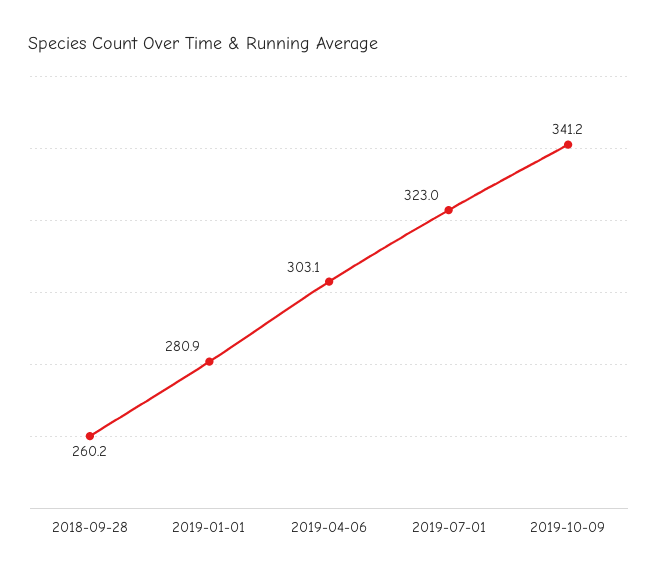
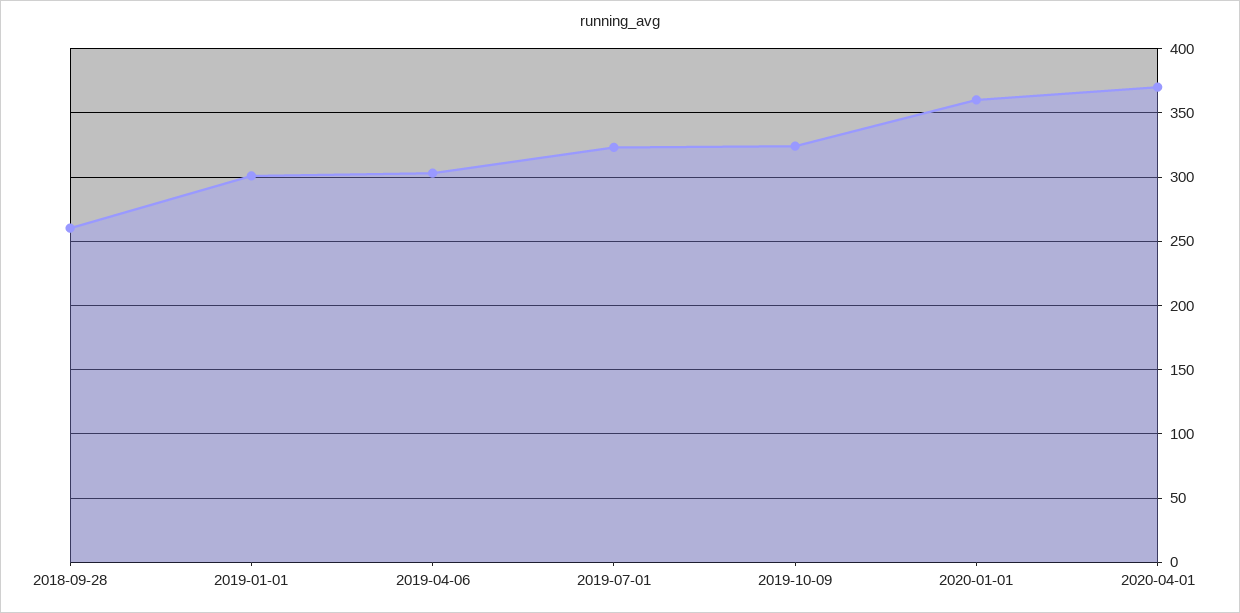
2019-01-01: 280.9 -> 300
2019-10-09: 341.2 -> 325
2020-01-01: none -> 360
2020-04-01: none -> 370

